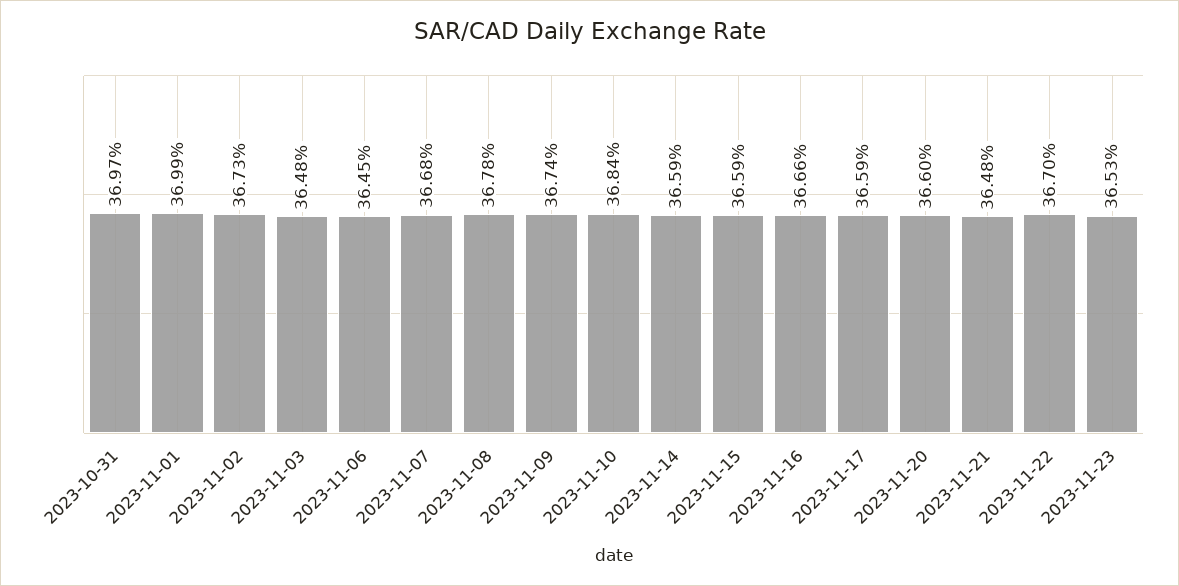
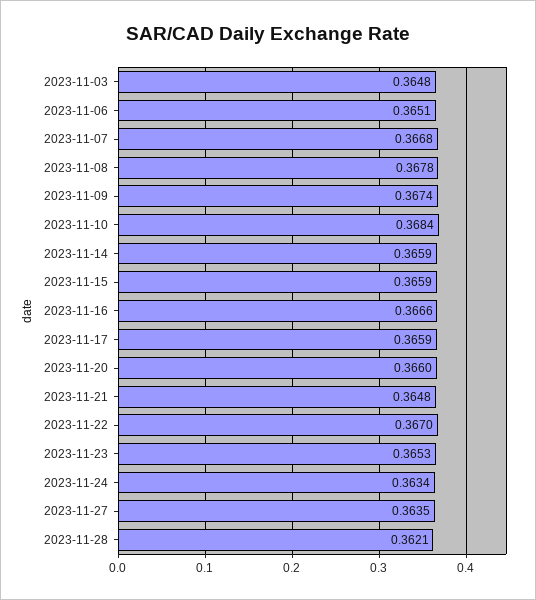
2023-10-31: 0.3697 -> none
2023-11-01: 0.3699 -> none
2023-11-02: 0.3673 -> none
2023-11-06: 0.3645 -> 0.3651
2023-11-24: none -> 0.3634
2023-11-27: none -> 0.3635
2023-11-28: none -> 0.3621

